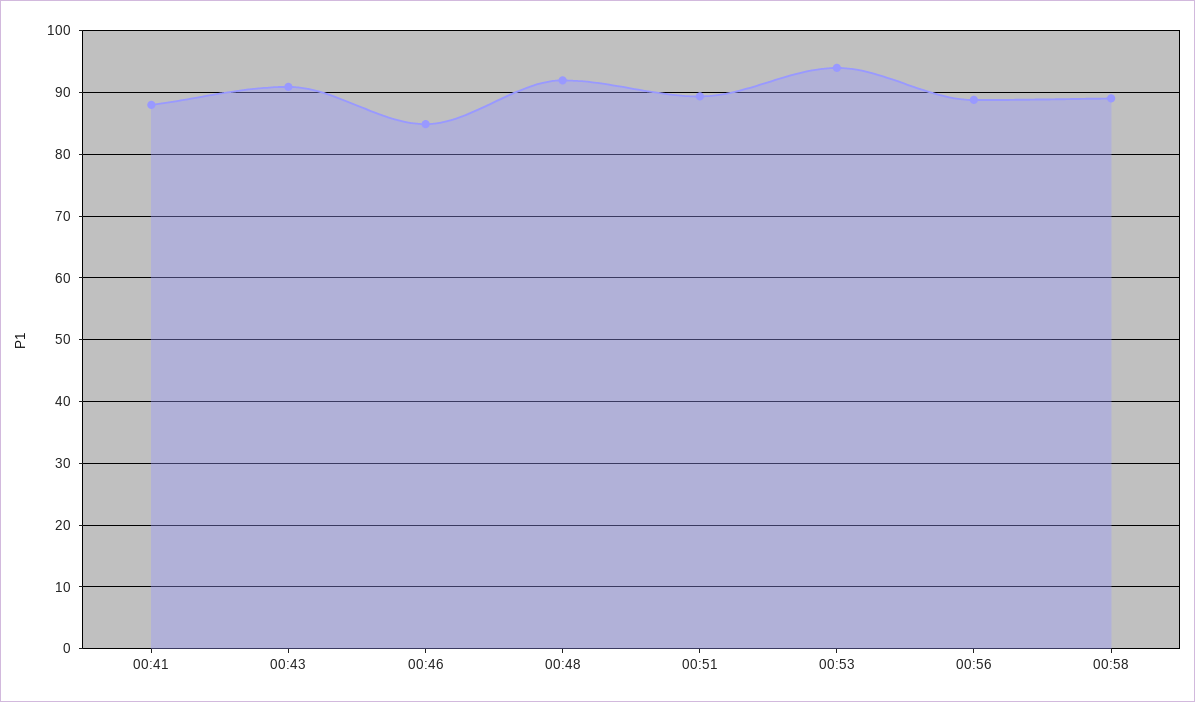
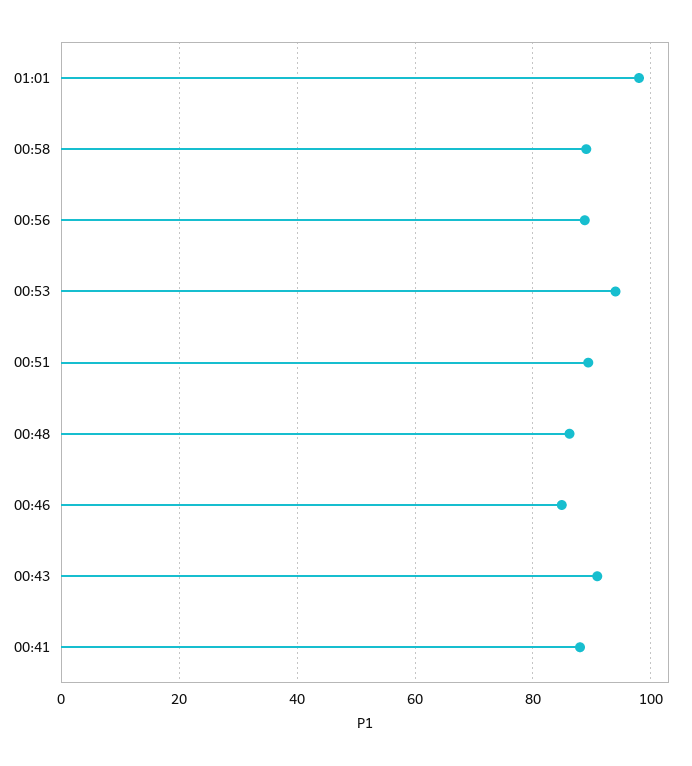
00:48: 92 -> 86
01:01: none -> 98

